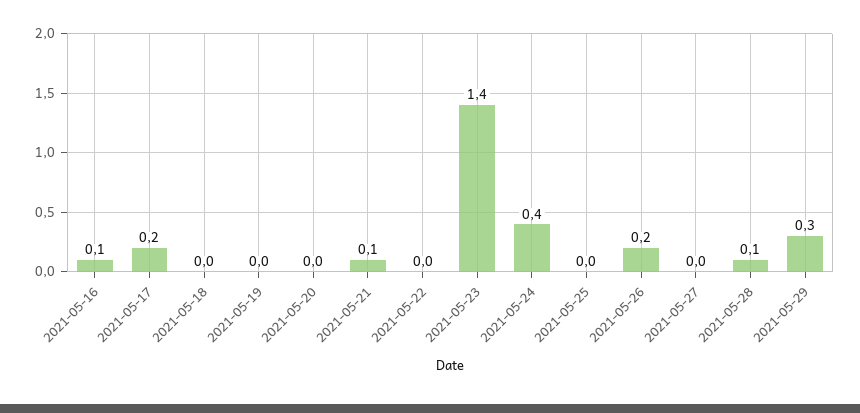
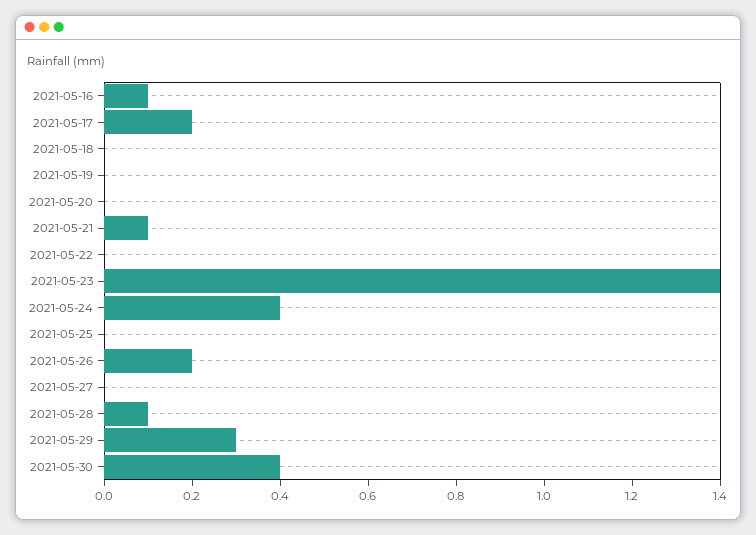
2021-05-30: none -> 0.4

